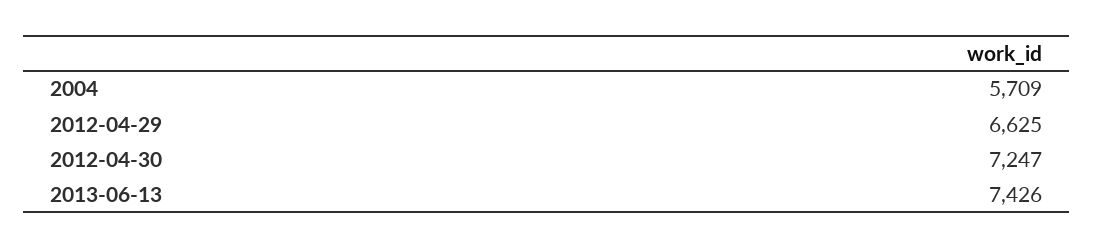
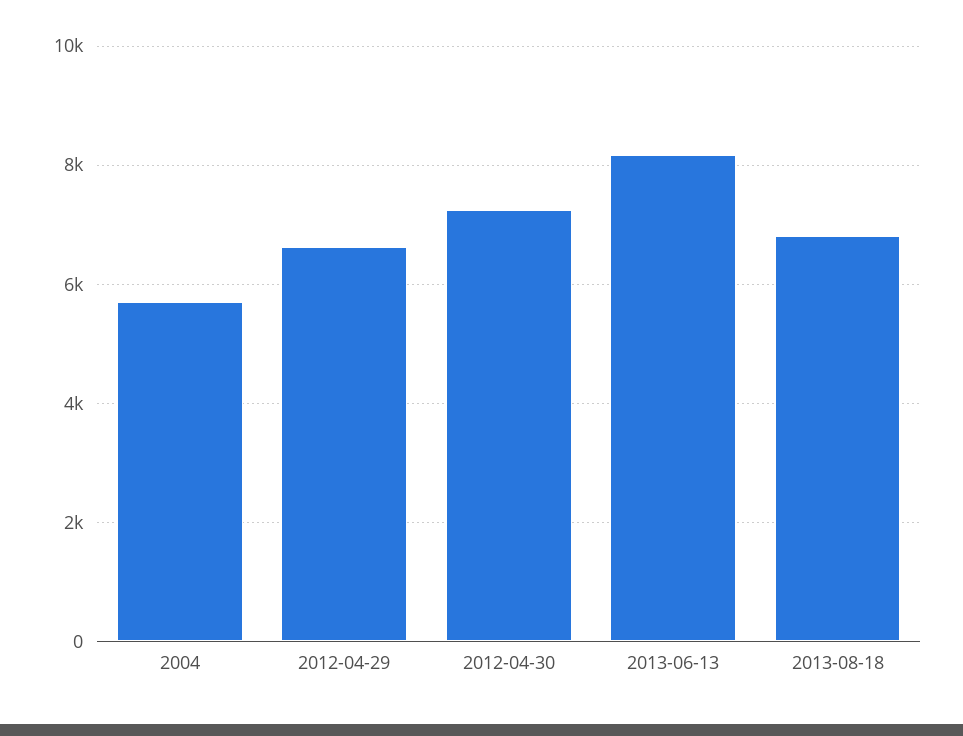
2013-06-13: 7426 -> 8200
2013-08-18: none -> 6800

